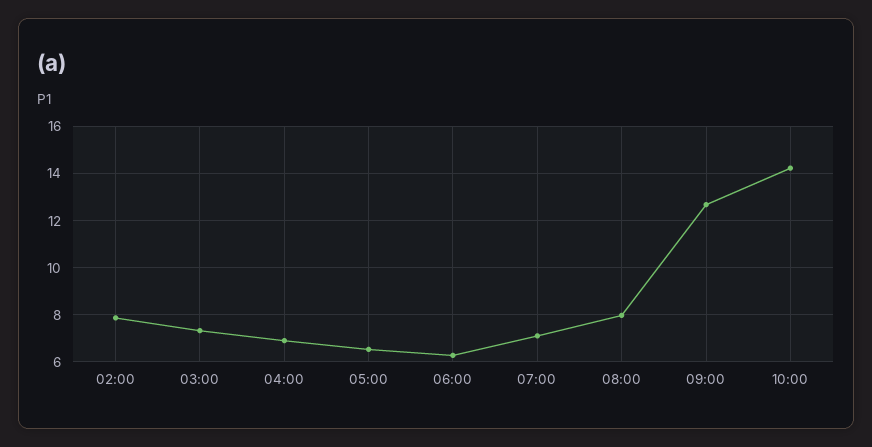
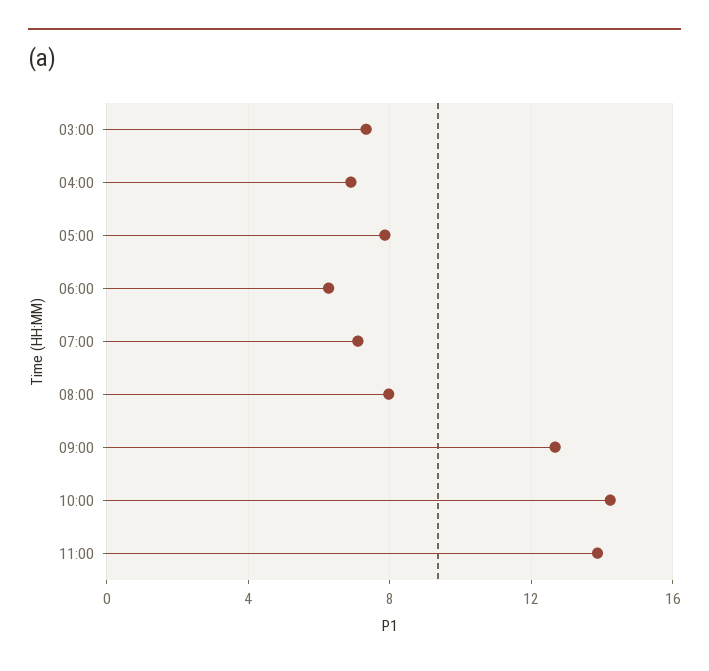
02:00: 8 -> none
05:00: 6.5 -> 8
11:00: none -> 14

